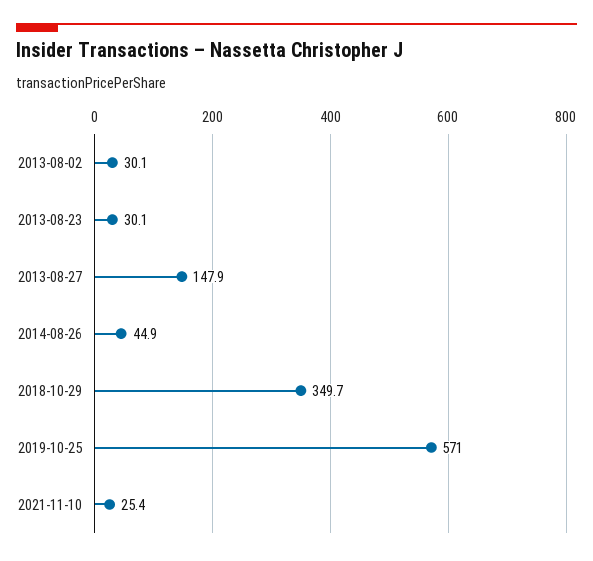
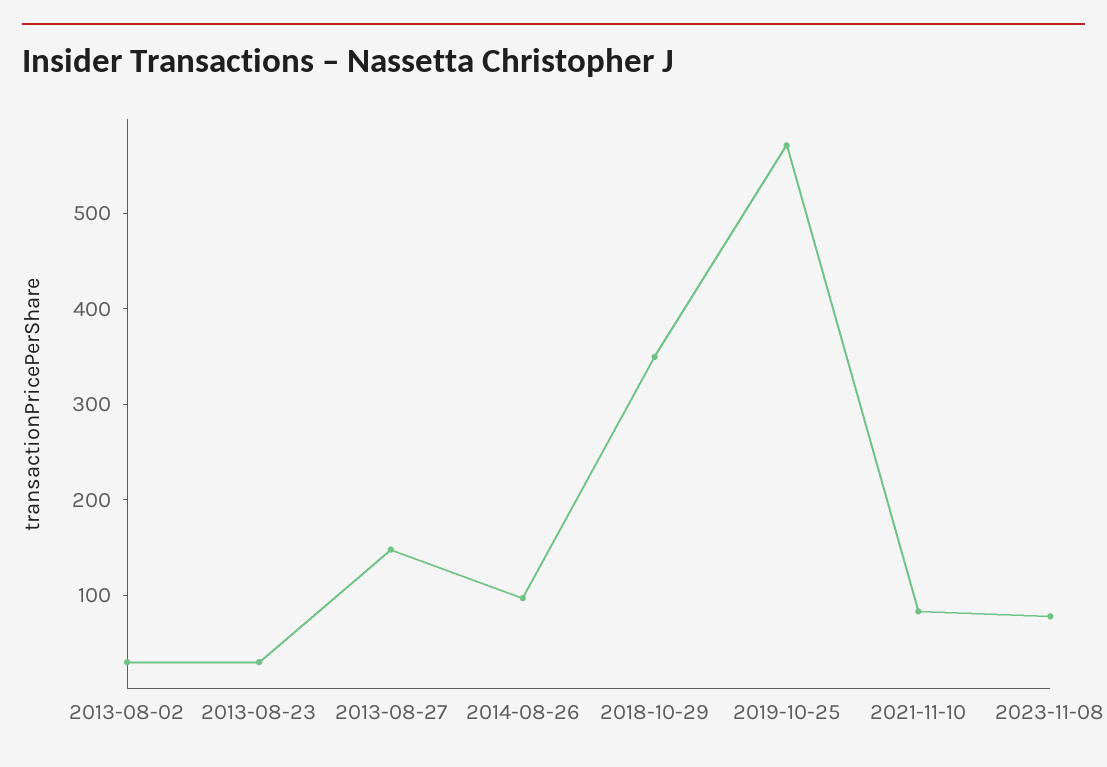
2014-08-26: 44.9 -> 100
2021-11-10: 25.4 -> 80
2023-11-08: none -> 80

